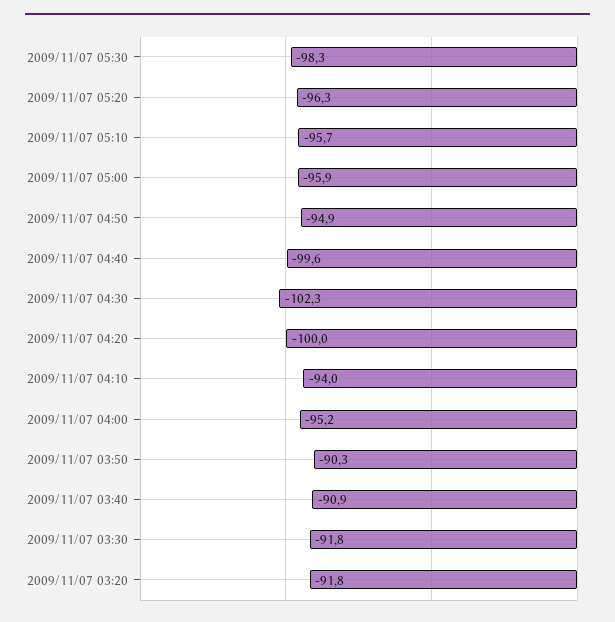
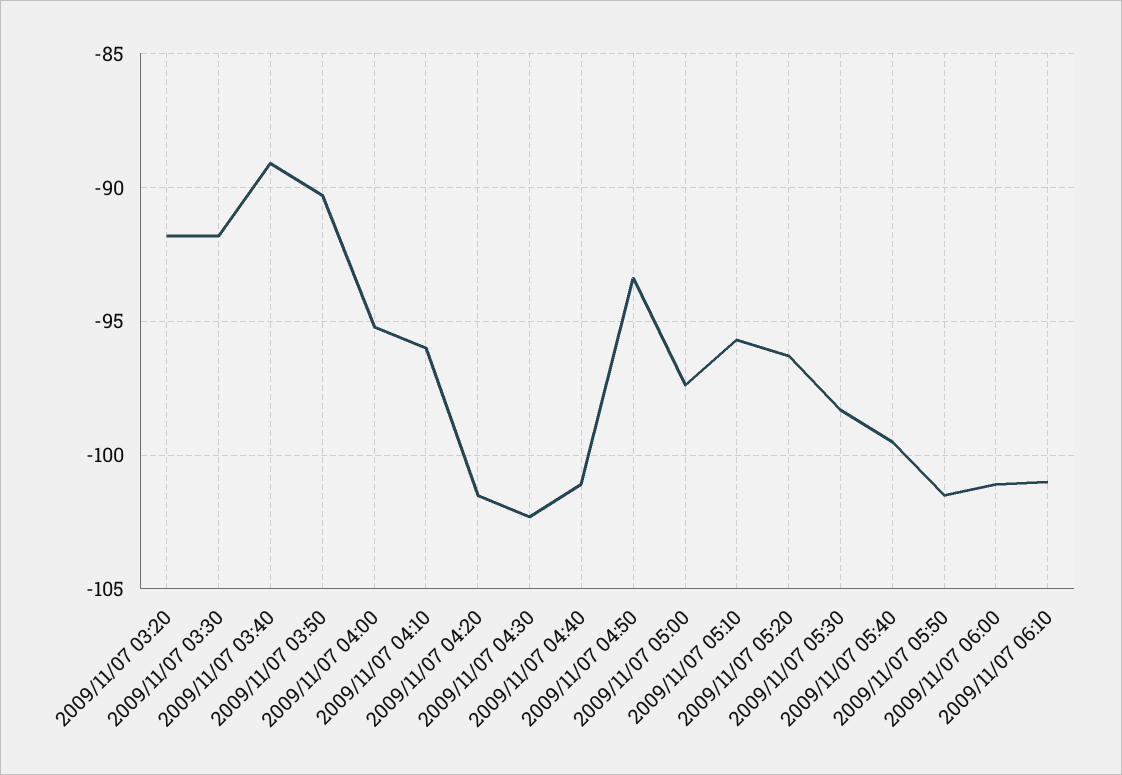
2009/11/07 05:00: -95.9 -> -97.5
2009/11/07 04:50: -94.9 -> -93.5
2009/11/07 04:40: -99.6 -> -101
2009/11/07 04:20: -100 -> -101.5
2009/11/07 04:10: -94 -> -96
2009/11/07 03:40: -90.9 -> -89
2009/11/07 05:40: none -> -99.5
2009/11/07 05:50: none -> -101.5
2009/11/07 06:00: none -> -101
2009/11/07 06:10: none -> -101

